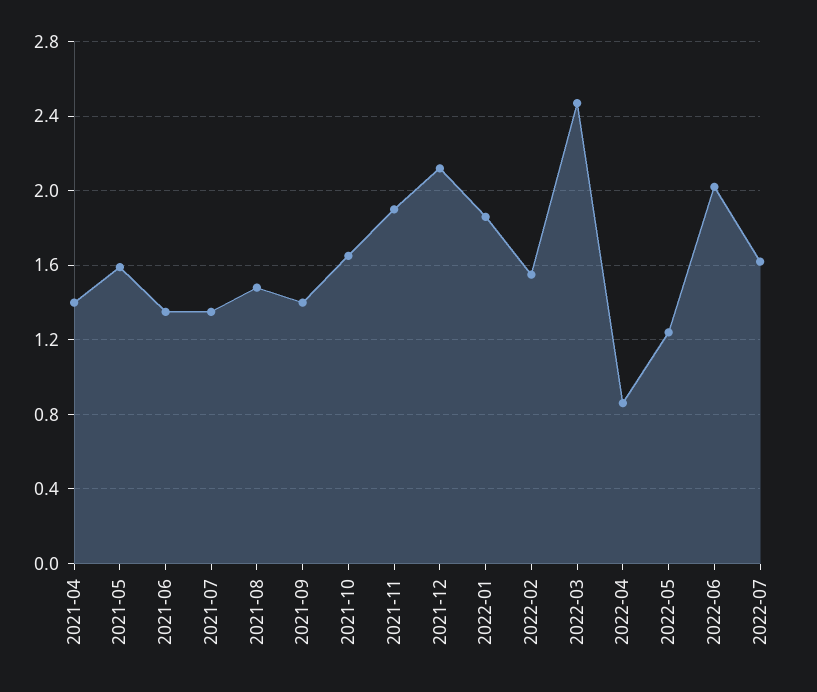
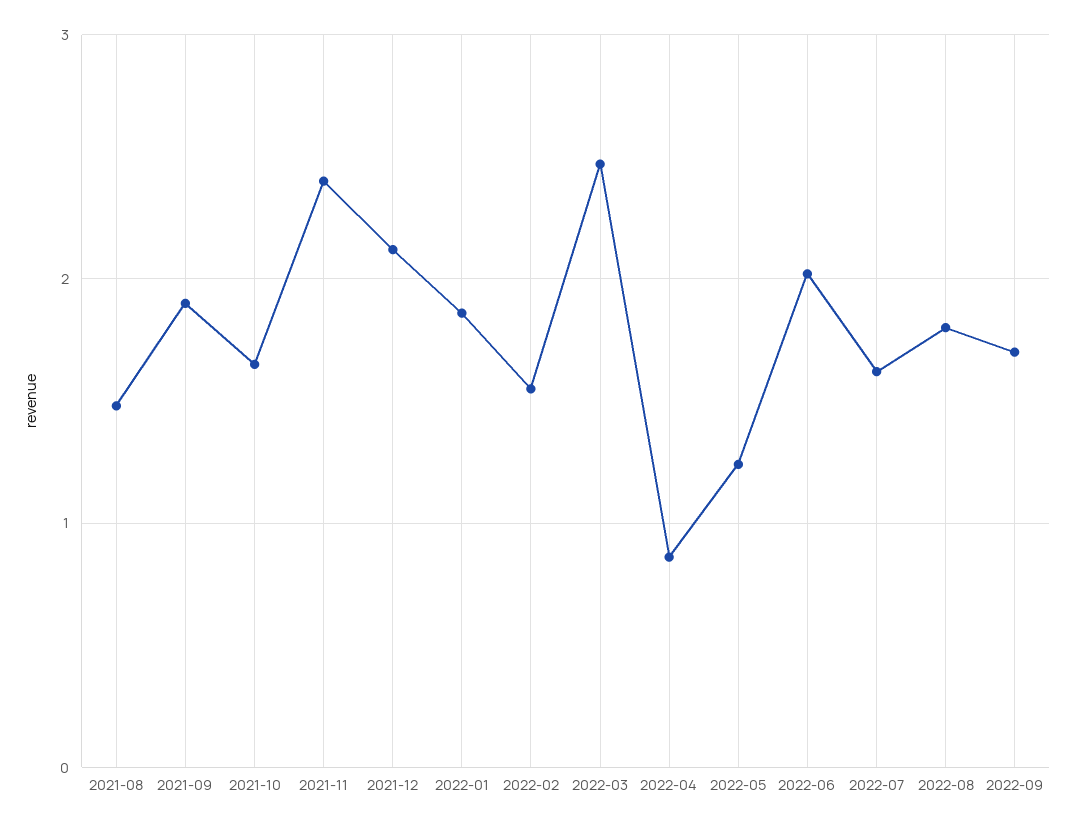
2021-04: 1.4 -> none
2021-05: 1.6 -> none
2021-06: 1.35 -> none
2021-07: 1.35 -> none
2021-09: 1.4 -> 1.9
2021-11: 1.9 -> 2.4
2022-08: none -> 1.8
2022-09: none -> 1.7

